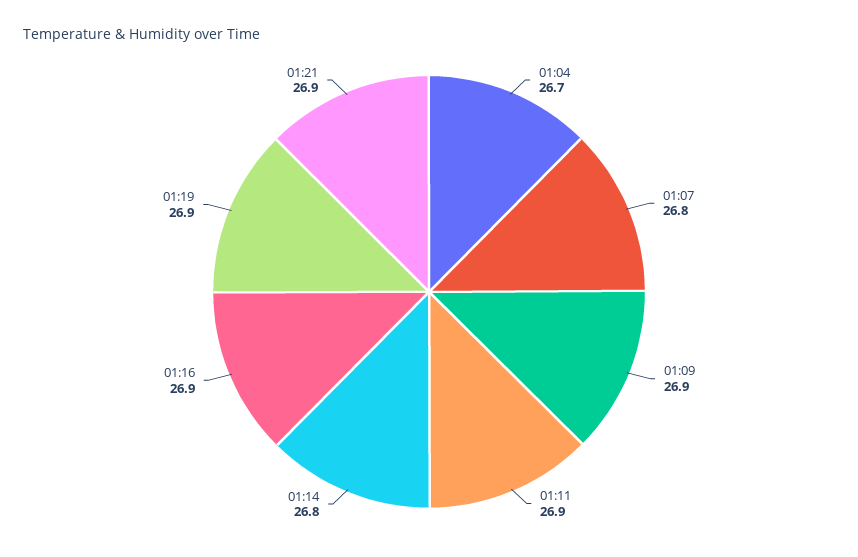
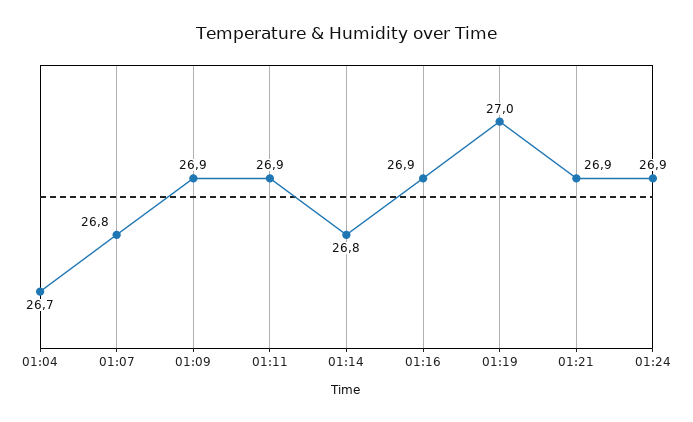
01:19: 26.9 -> 27
01:24: none -> 26.9

